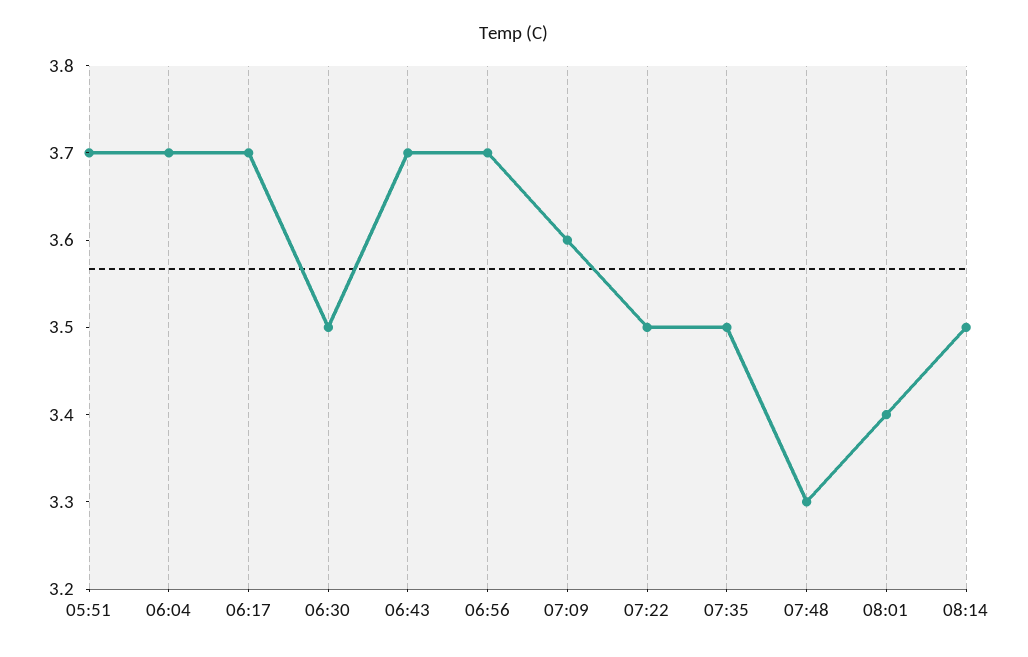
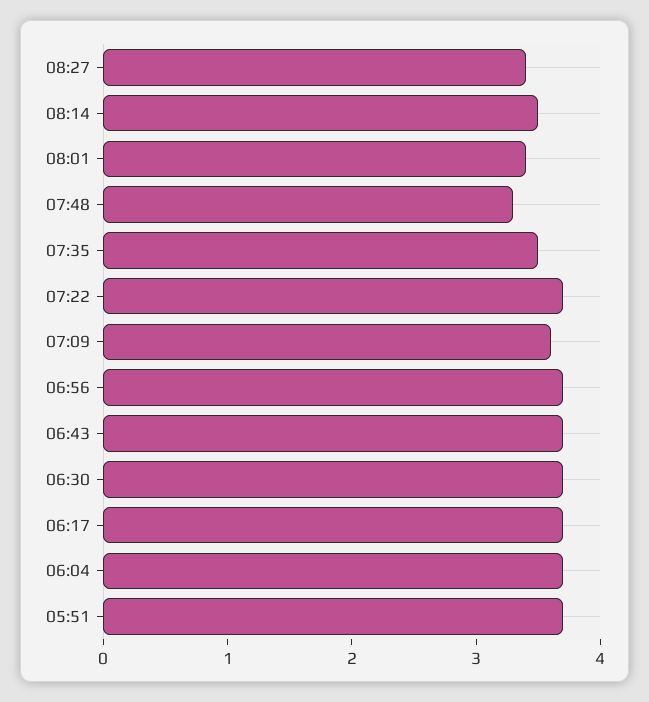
06:30: 3.5 -> 3.7
07:22: 3.5 -> 3.7
08:27: none -> 3.4

